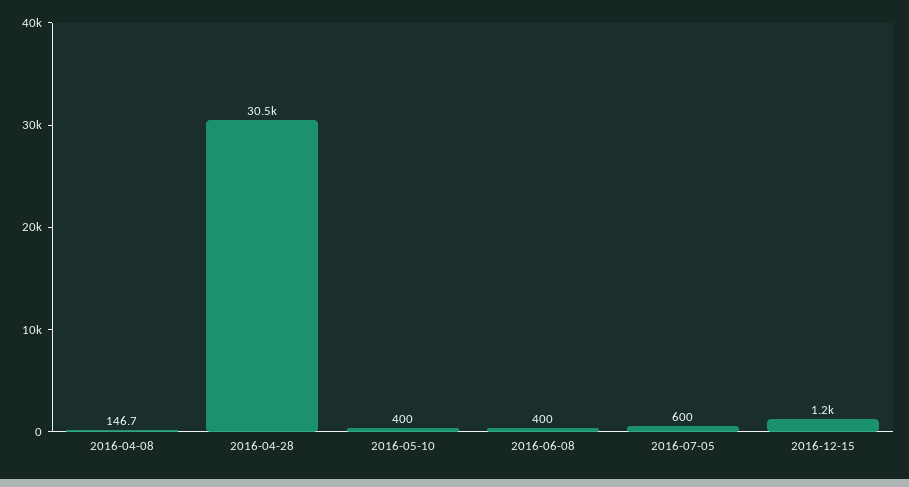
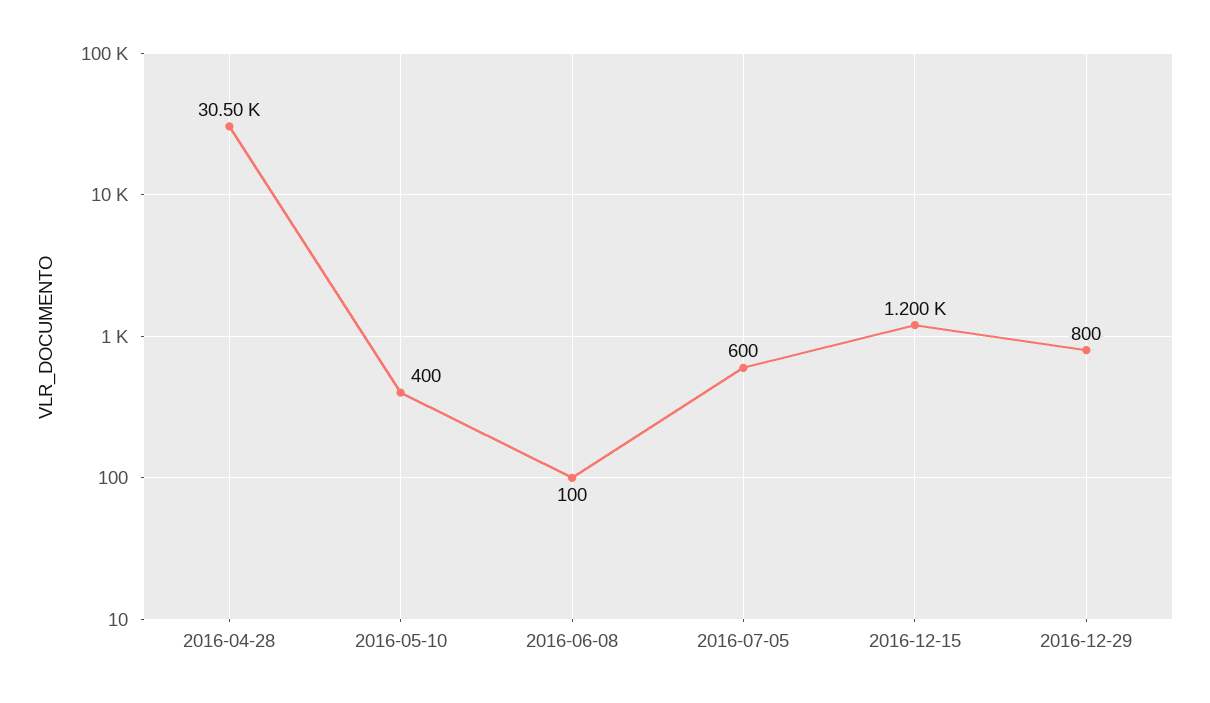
2016-04-08: 146.7 -> none
2016-06-08: 400 -> 100
2016-12-29: none -> 800

